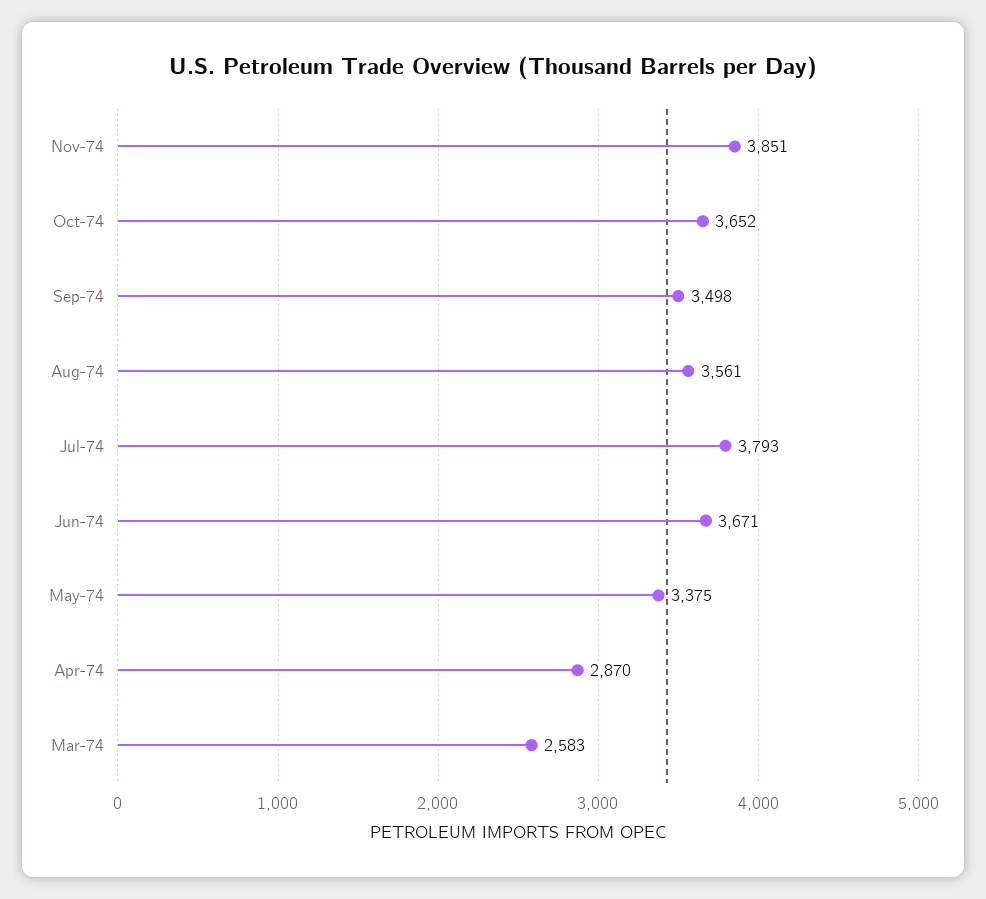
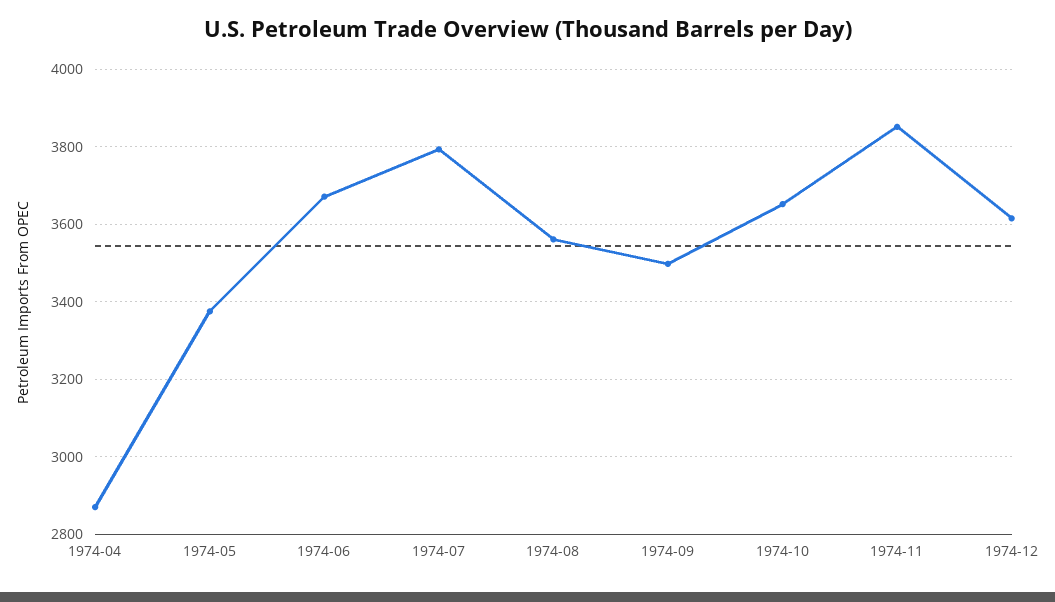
Mar-74: 2583 -> none
1974-12: none -> 3620

